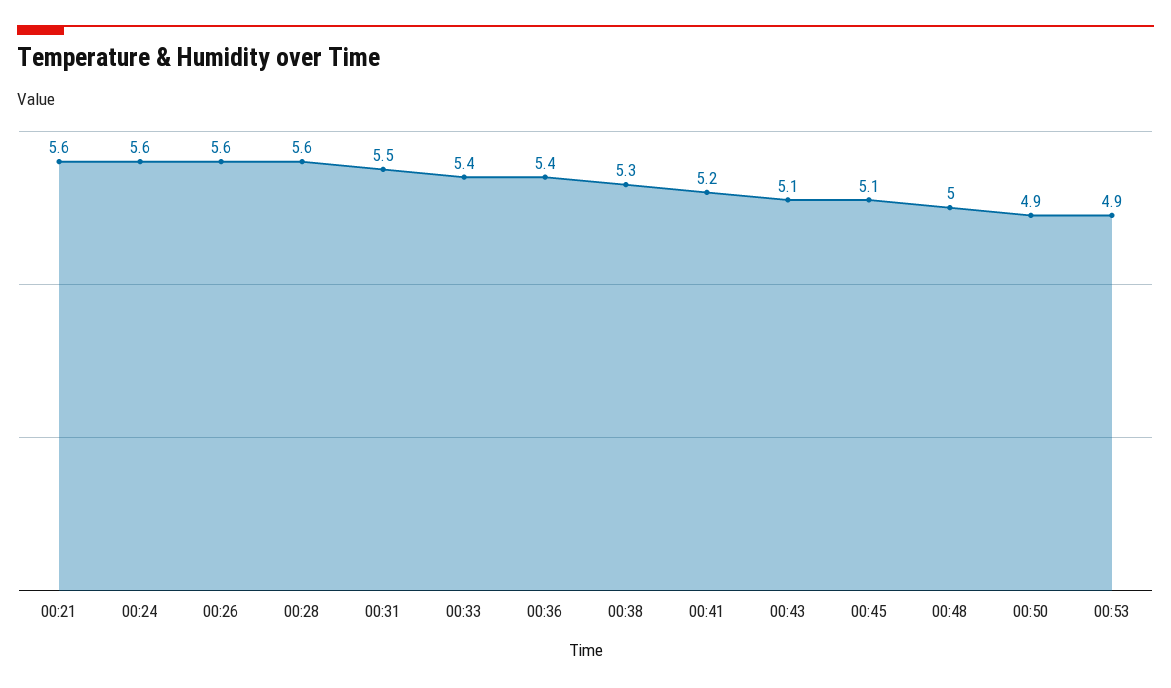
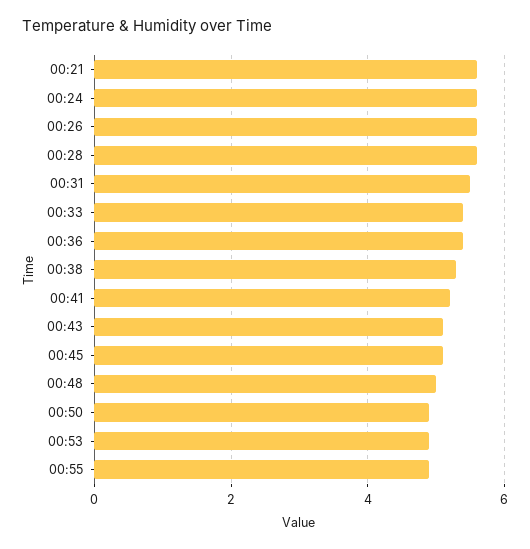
00:55: none -> 5

